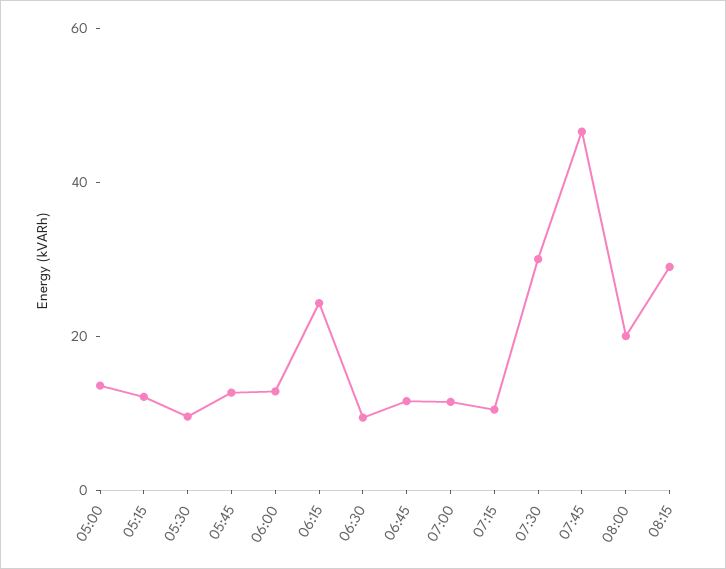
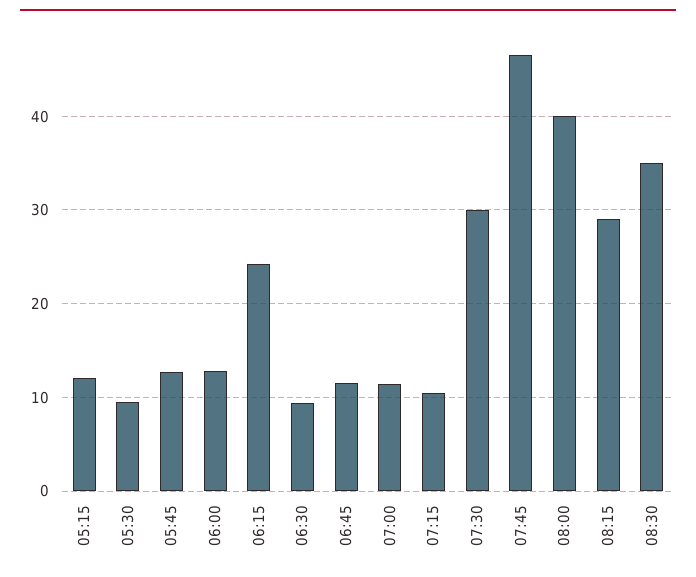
05:00: 15 -> none
08:00: 20 -> 40
08:30: none -> 35

